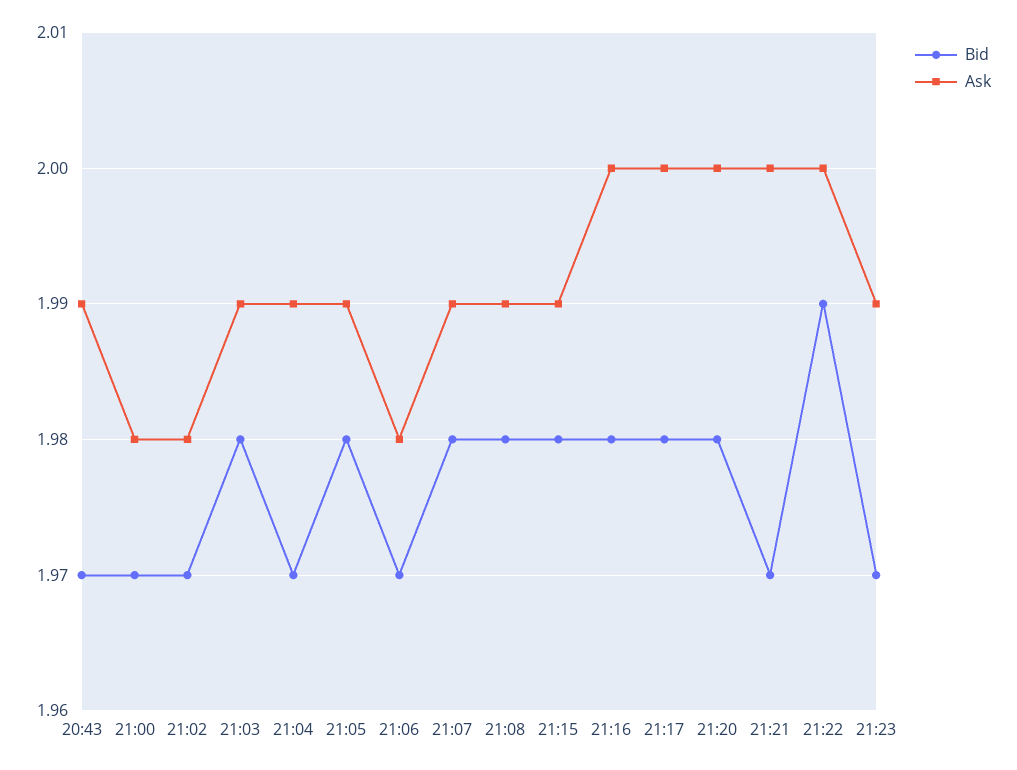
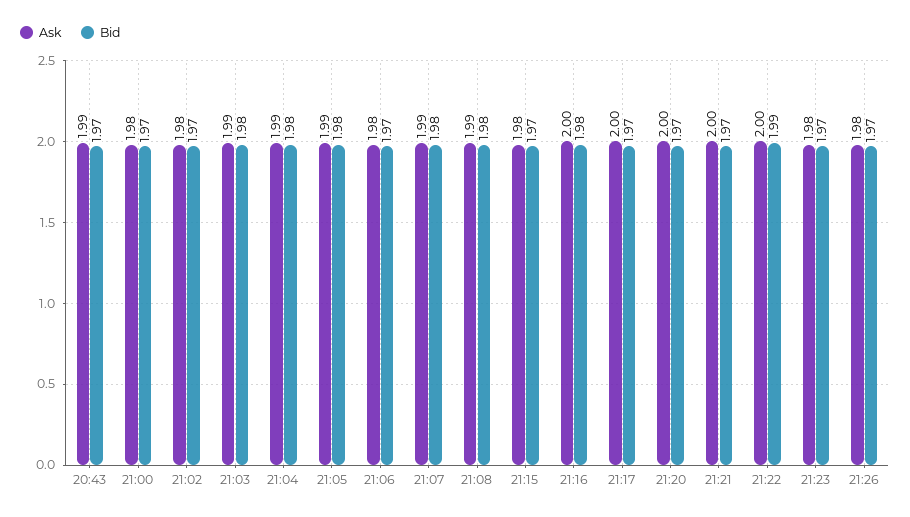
Bid, 21:04: 1.97 -> 1.98
Bid, 21:15: 1.98 -> 1.97
Ask, 21:15: 1.99 -> 1.98
Bid, 21:17: 1.98 -> 1.97
Bid, 21:20: 1.98 -> 1.97
Ask, 21:23: 1.99 -> 1.98
Ask, 21:26: none -> 1.98
Bid, 21:26: none -> 1.97

